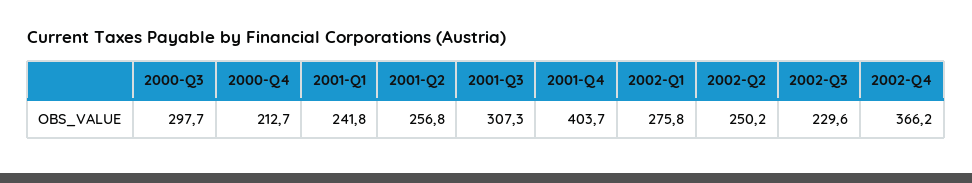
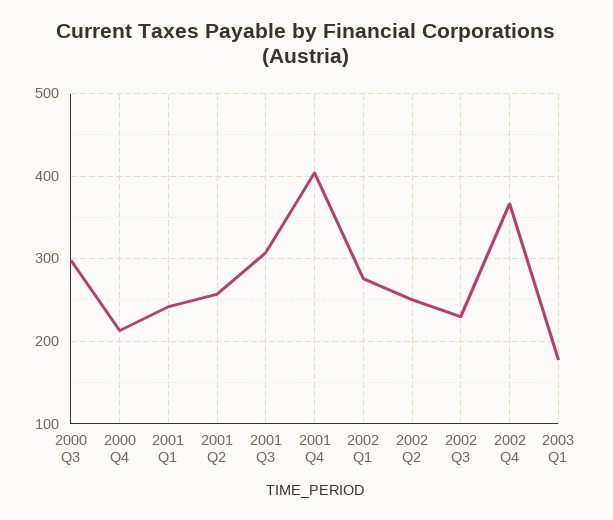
2003 Q1: none -> 180

